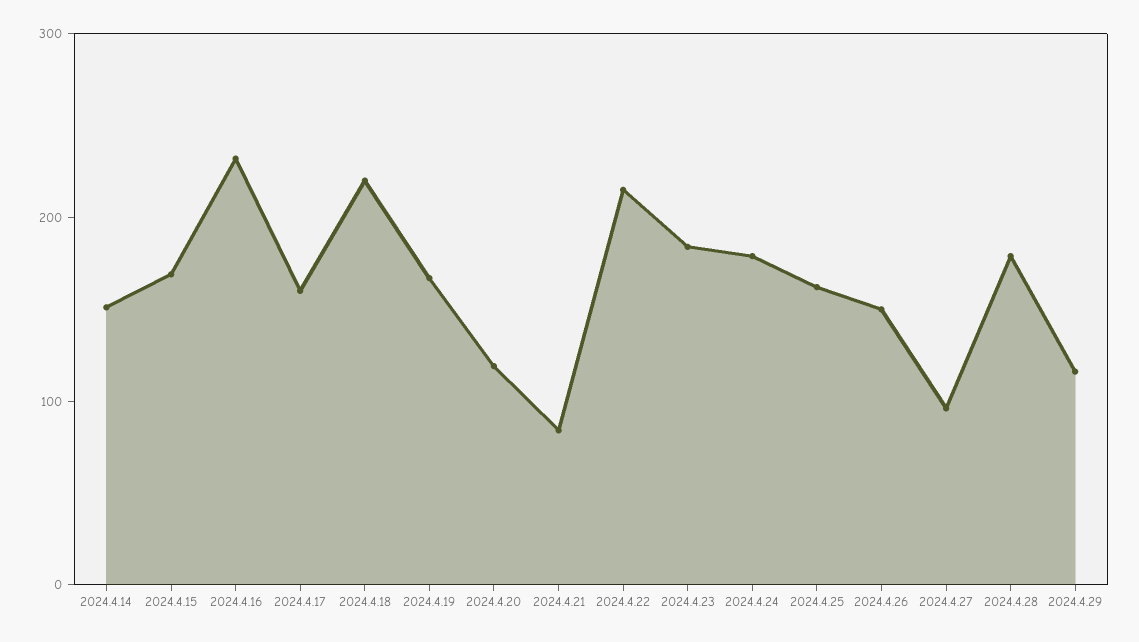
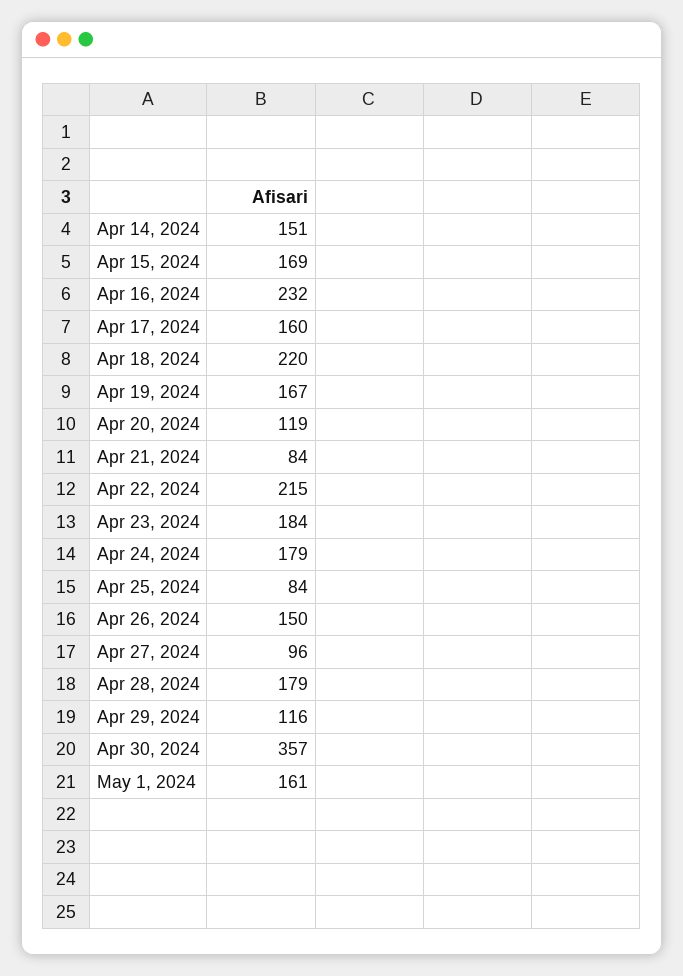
2024.4.25: 160 -> 84
Apr 30, 2024: none -> 357
May 1, 2024: none -> 161

